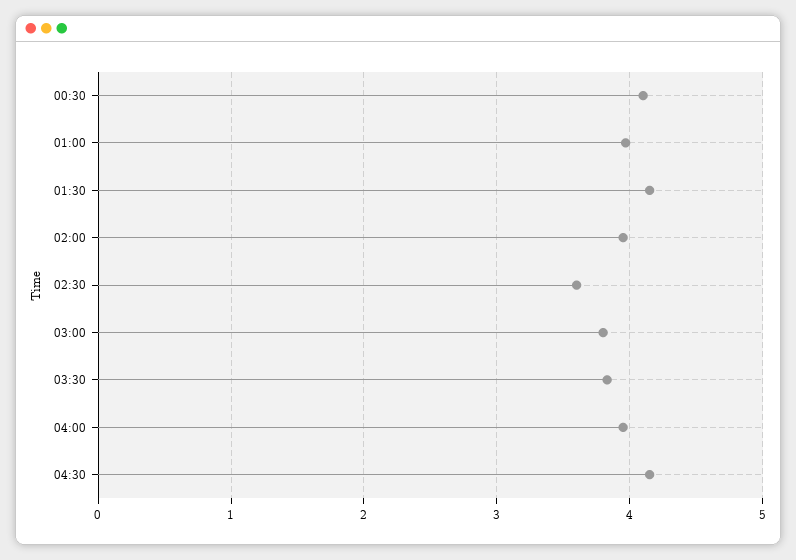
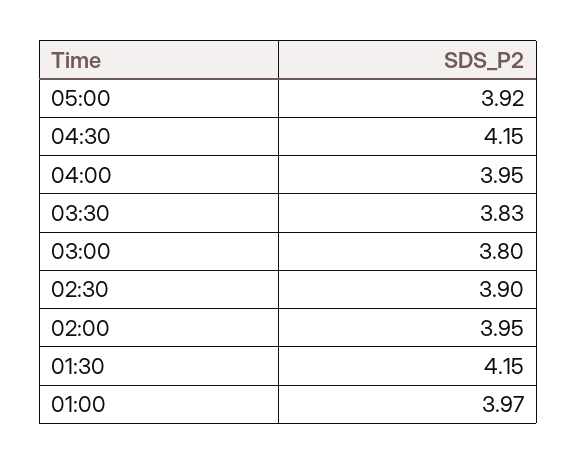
00:30: 4.1 -> none
02:30: 3.6 -> 3.9
05:00: none -> 3.92

